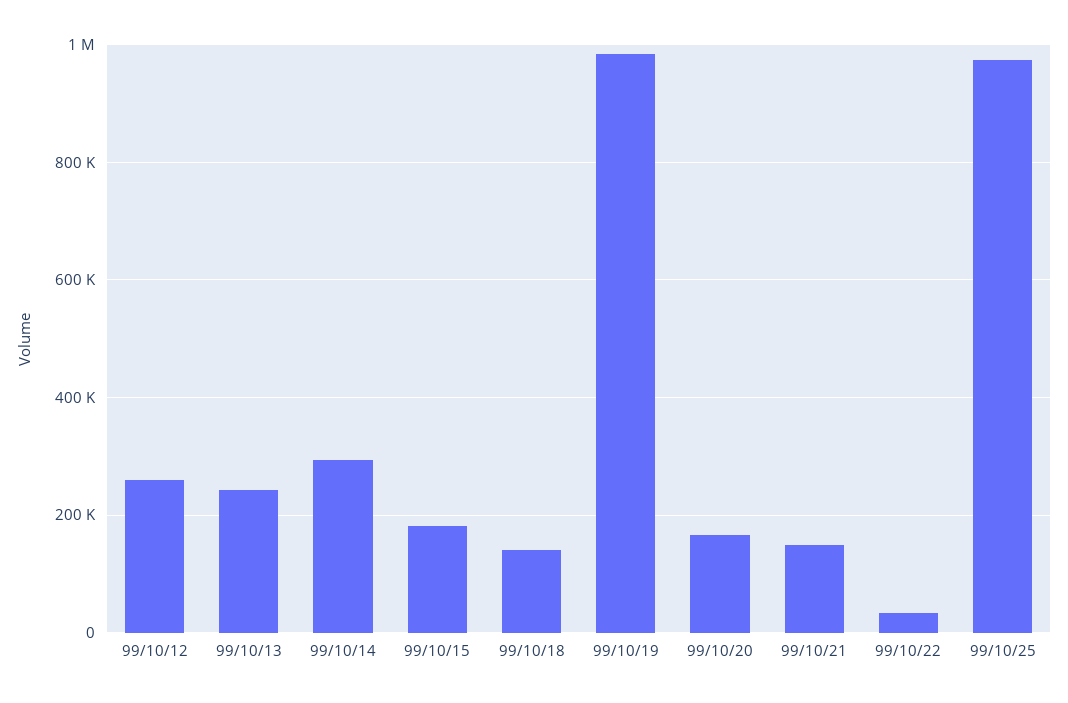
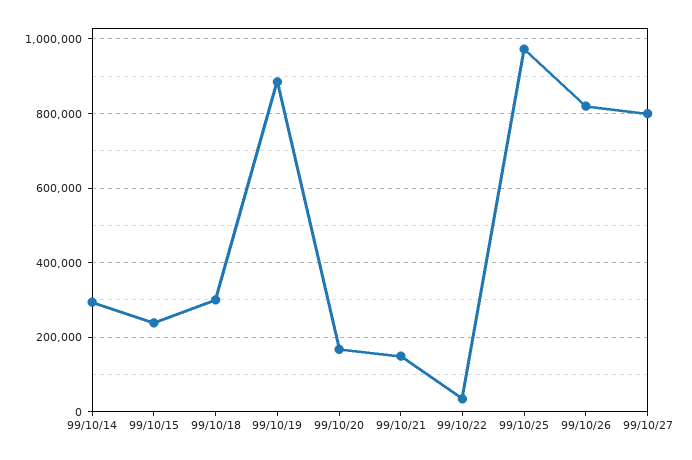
99/10/12: 260000 -> none
99/10/13: 240000 -> none
99/10/15: 180000 -> 240000
99/10/18: 140000 -> 300000
99/10/19: 980000 -> 880000
99/10/26: none -> 820000
99/10/27: none -> 800000

